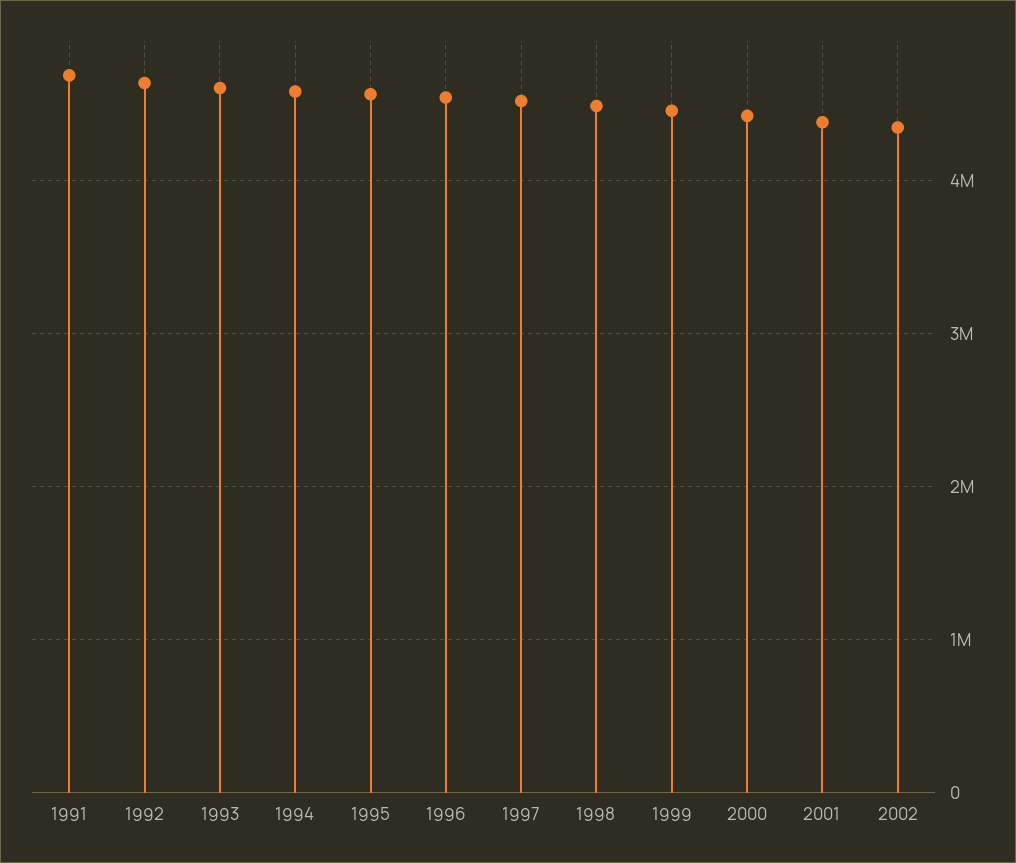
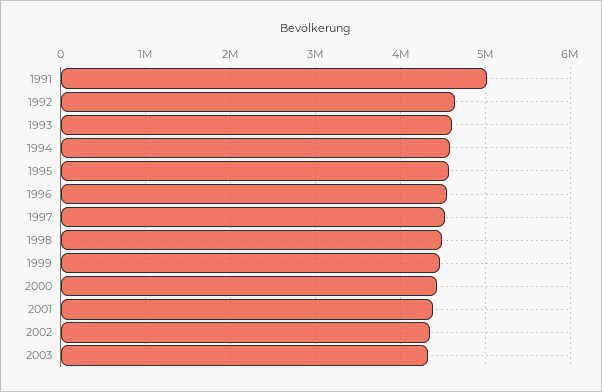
1991: 4700000 -> 5000000
2003: none -> 4300000

